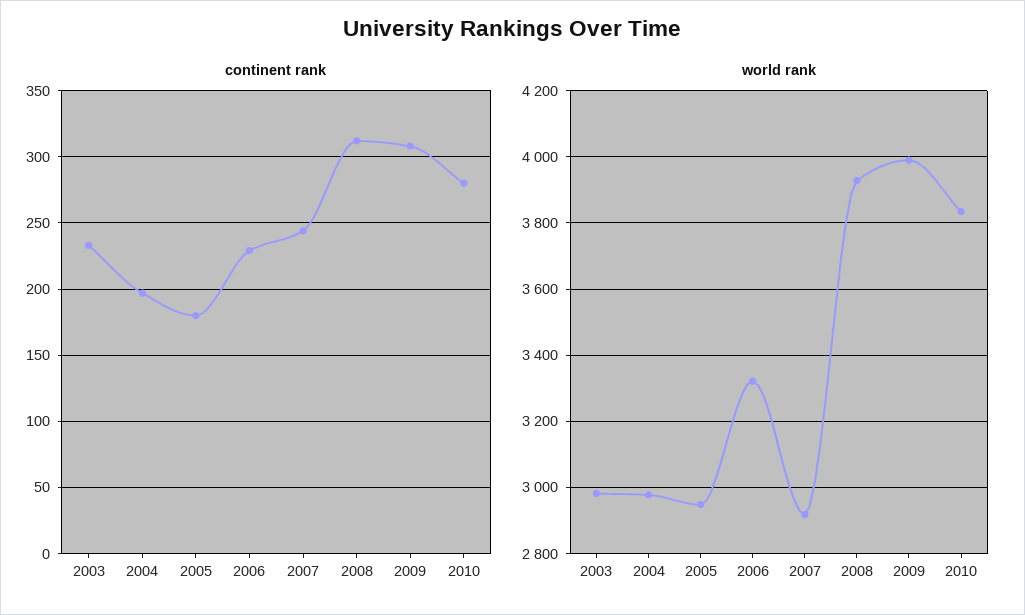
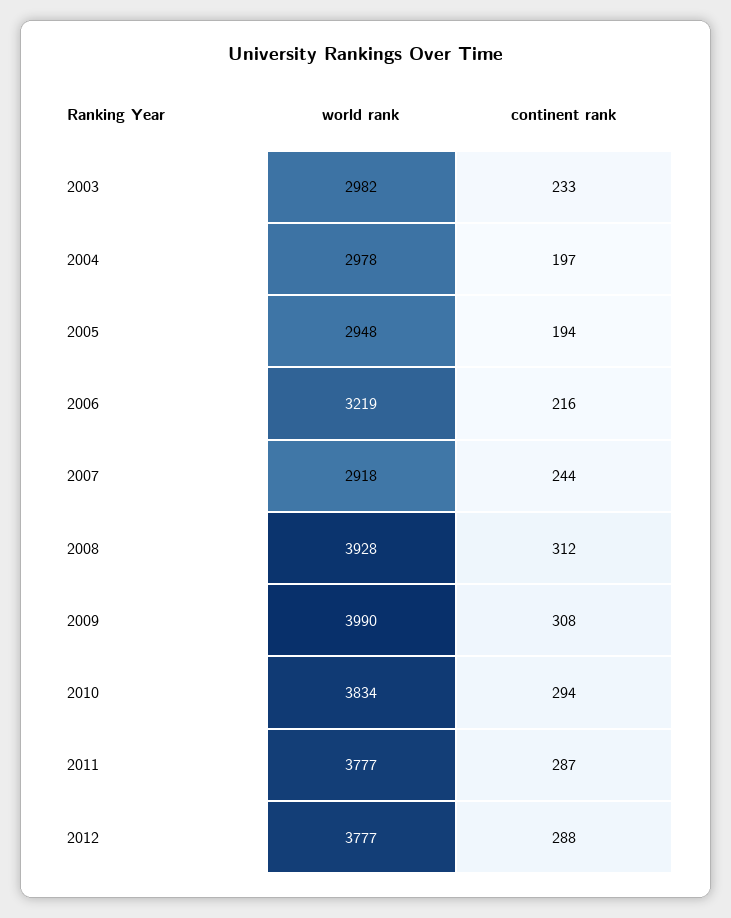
continent rank, 2005: 180 -> 194
continent rank, 2006: 230 -> 216
continent rank, 2010: 280 -> 294
world rank, 2006: 3320 -> 3219
world rank, 2011: none -> 3777
continent rank, 2011: none -> 287
world rank, 2012: none -> 3777
continent rank, 2012: none -> 288

